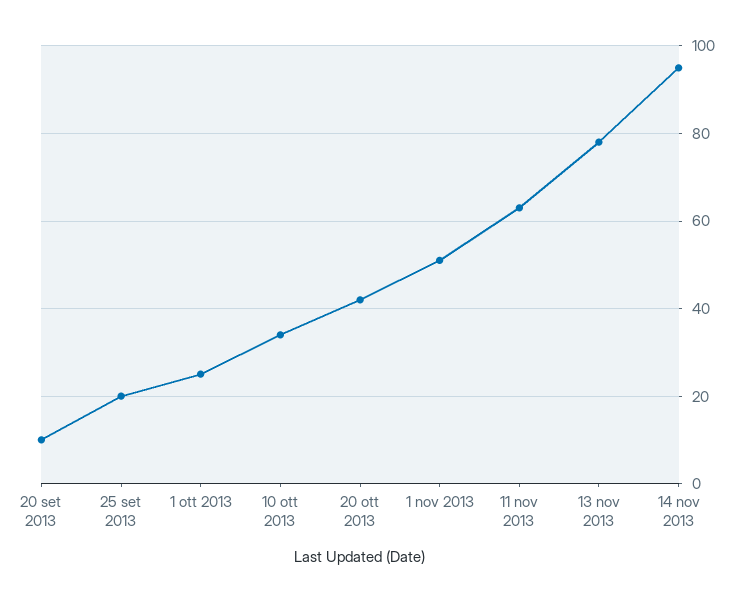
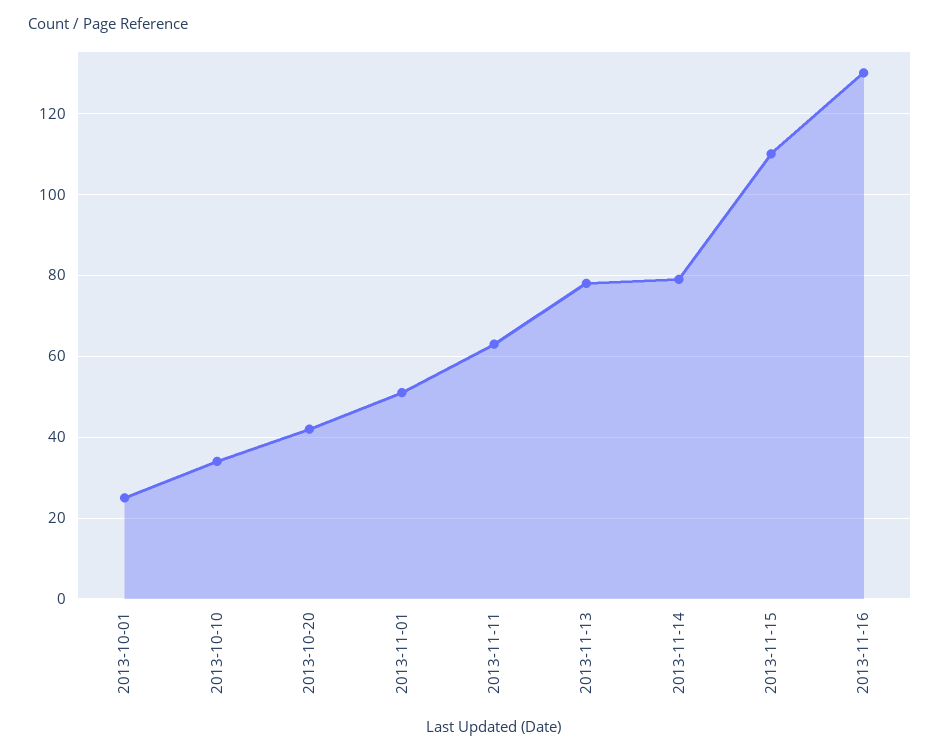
20 set 2013: 10 -> none
25 set 2013: 20 -> none
14 nov 2013: 95 -> 80
2013-11-15: none -> 110
2013-11-16: none -> 130

